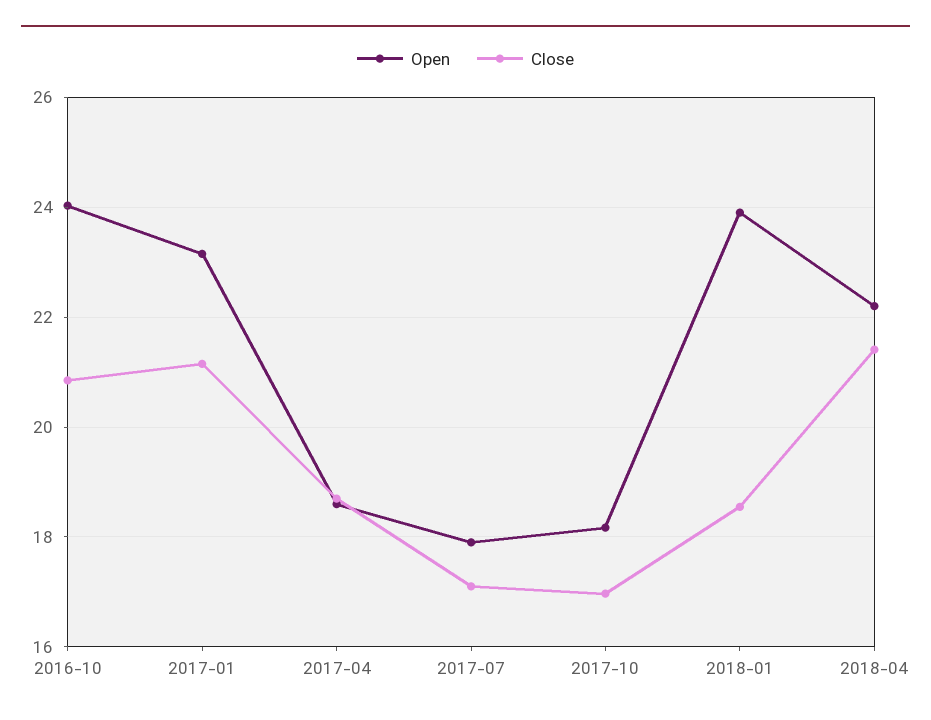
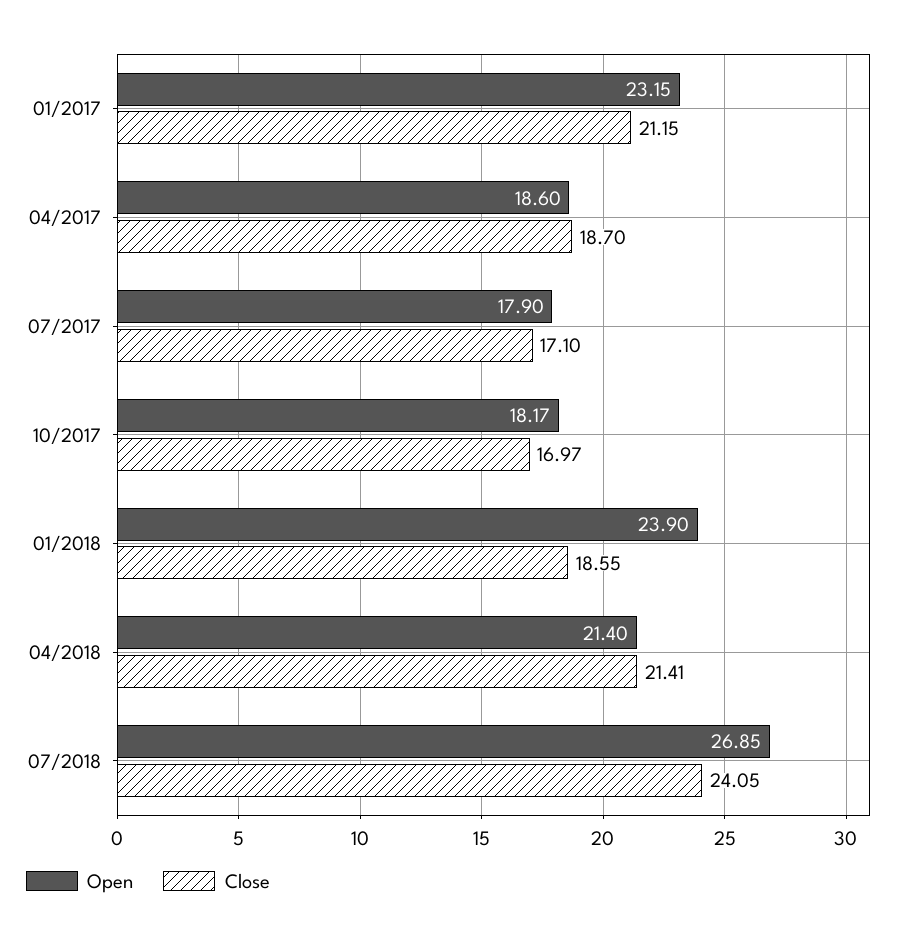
Open, 2016-10: 24 -> none
Close, 2016-10: 20.8 -> none
Open, 2018-04: 22.2 -> 21.4
Open, 07/2018: none -> 26.85
Close, 07/2018: none -> 24.05

